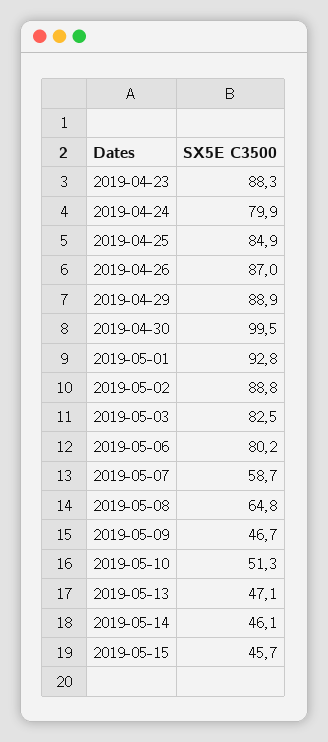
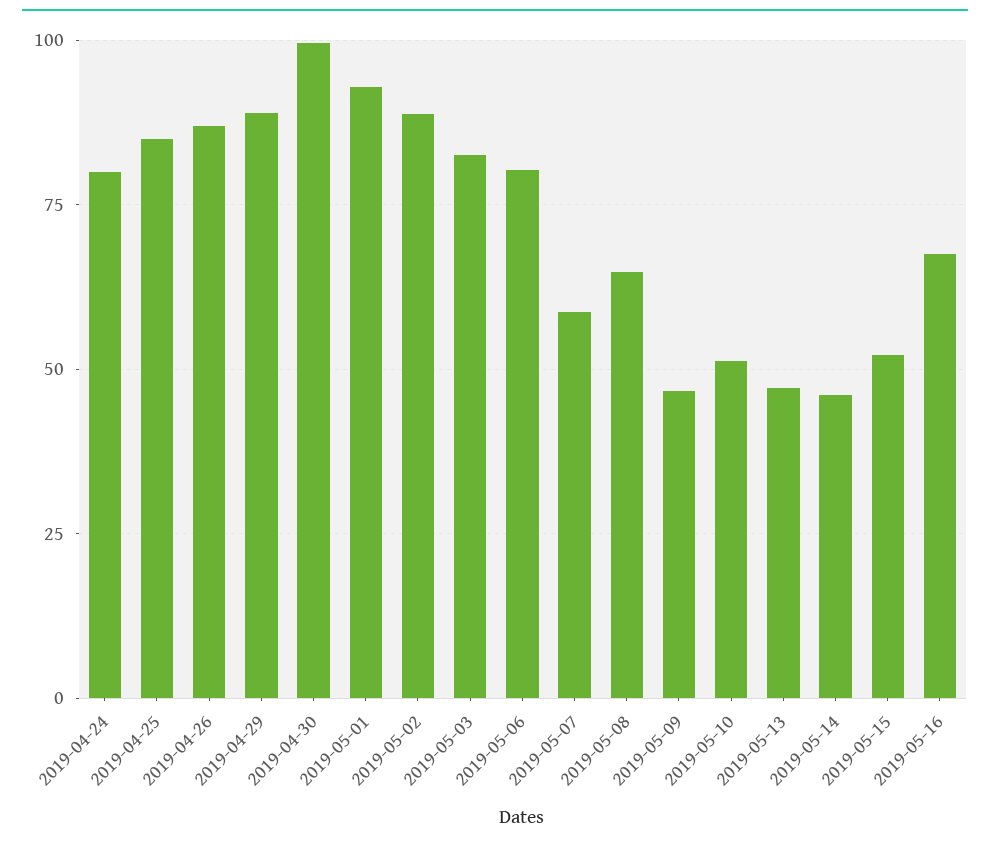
2019-04-23: 88.3 -> none
2019-05-15: 45.7 -> 52.5
2019-05-16: none -> 67.5

